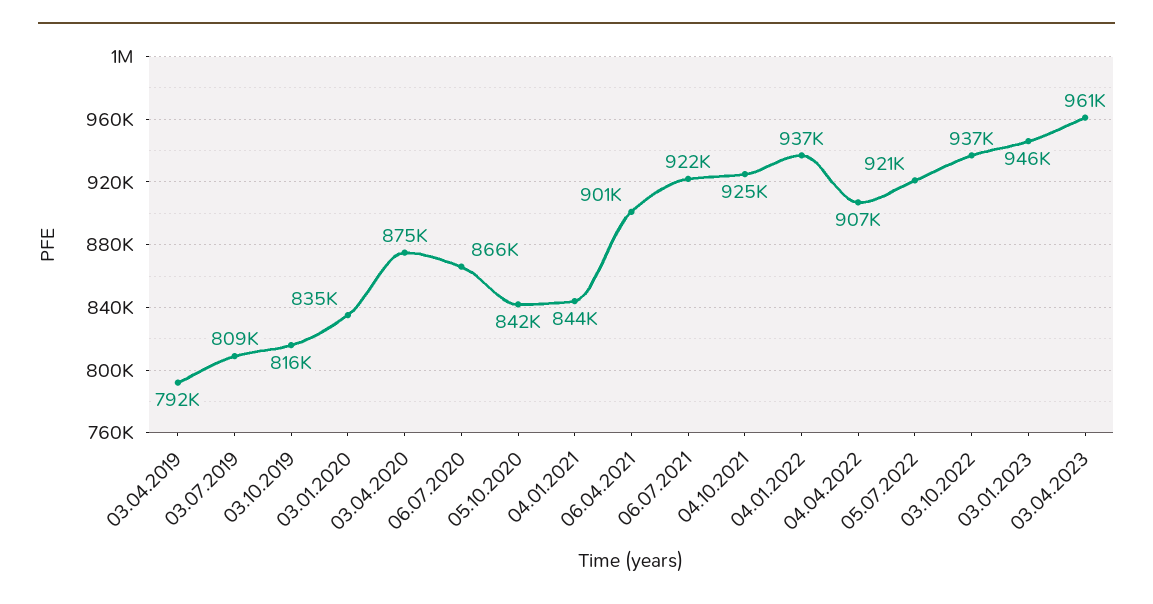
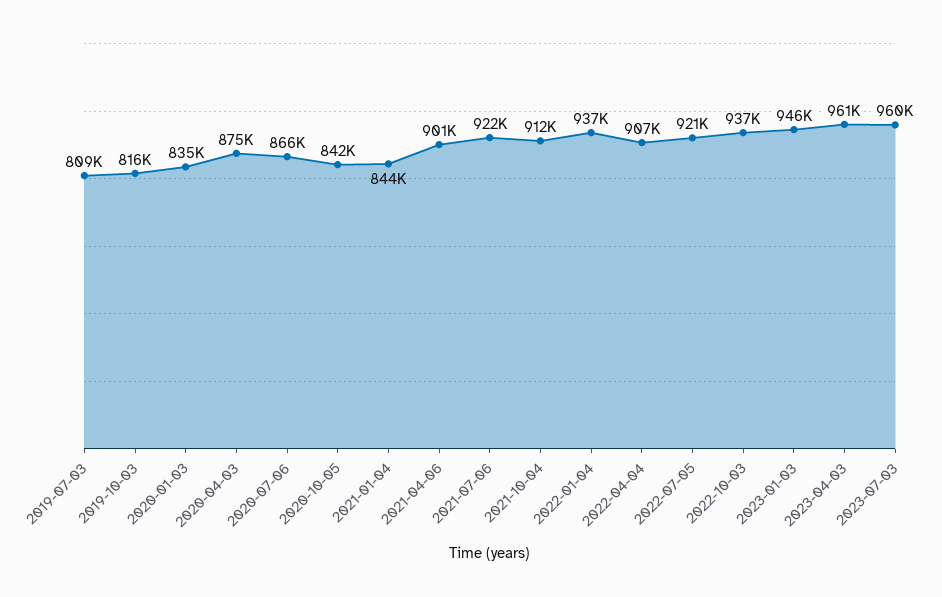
03.04.2019: 792000 -> none
04.10.2021: 925000 -> 912000
2023-07-03: none -> 960000

